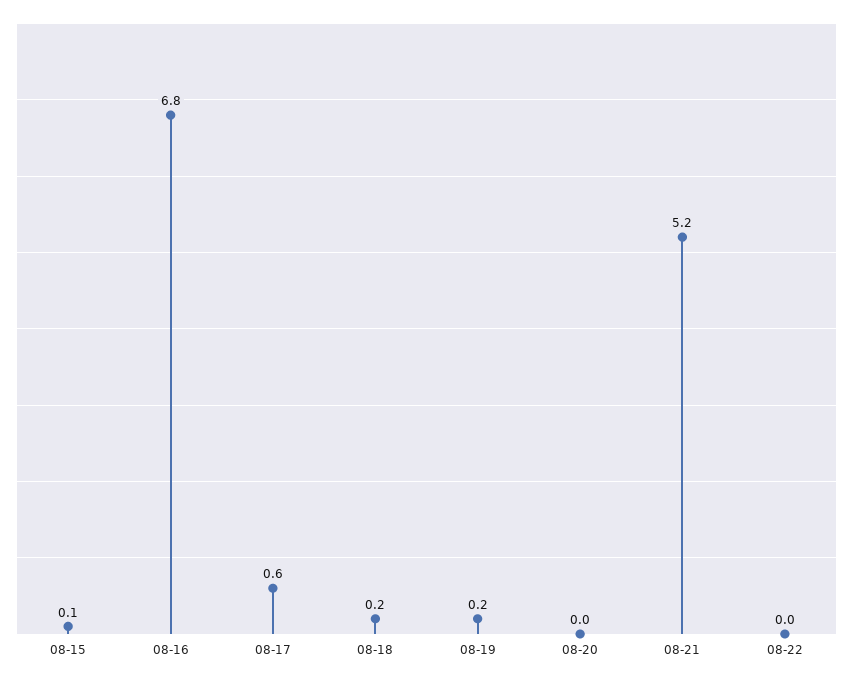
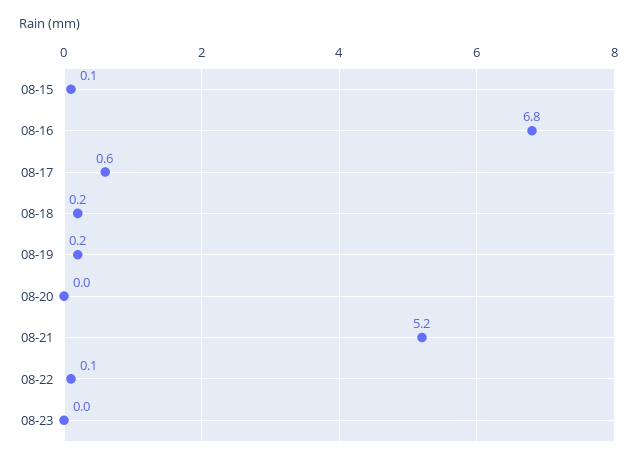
08-22: 0 -> 0.1
08-23: none -> 0

